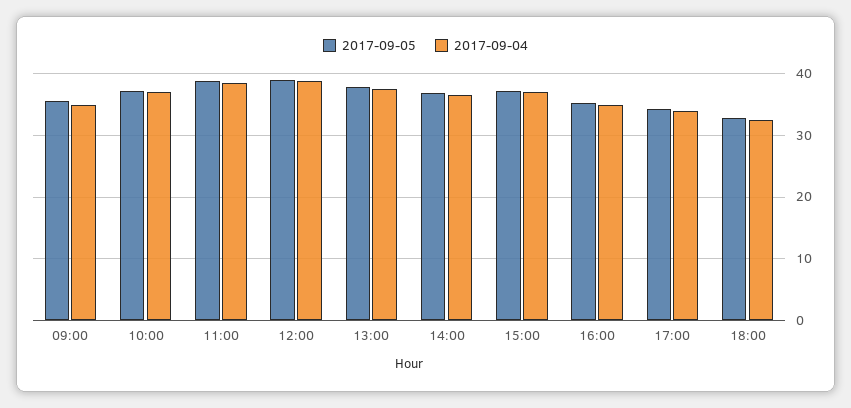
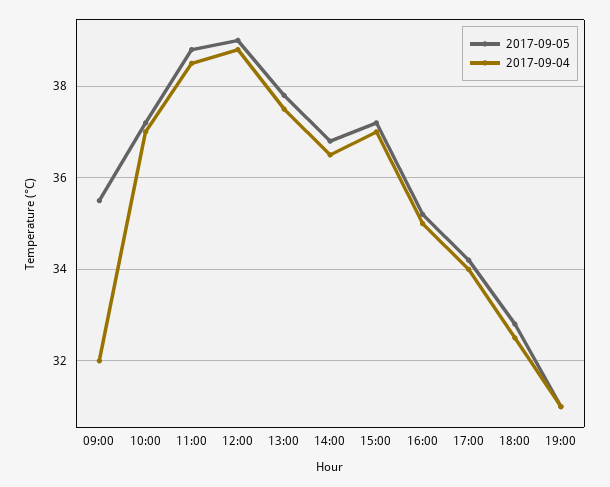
2017-09-04, 09:00: 35 -> 32
2017-09-05, 19:00: none -> 31
2017-09-04, 19:00: none -> 31

